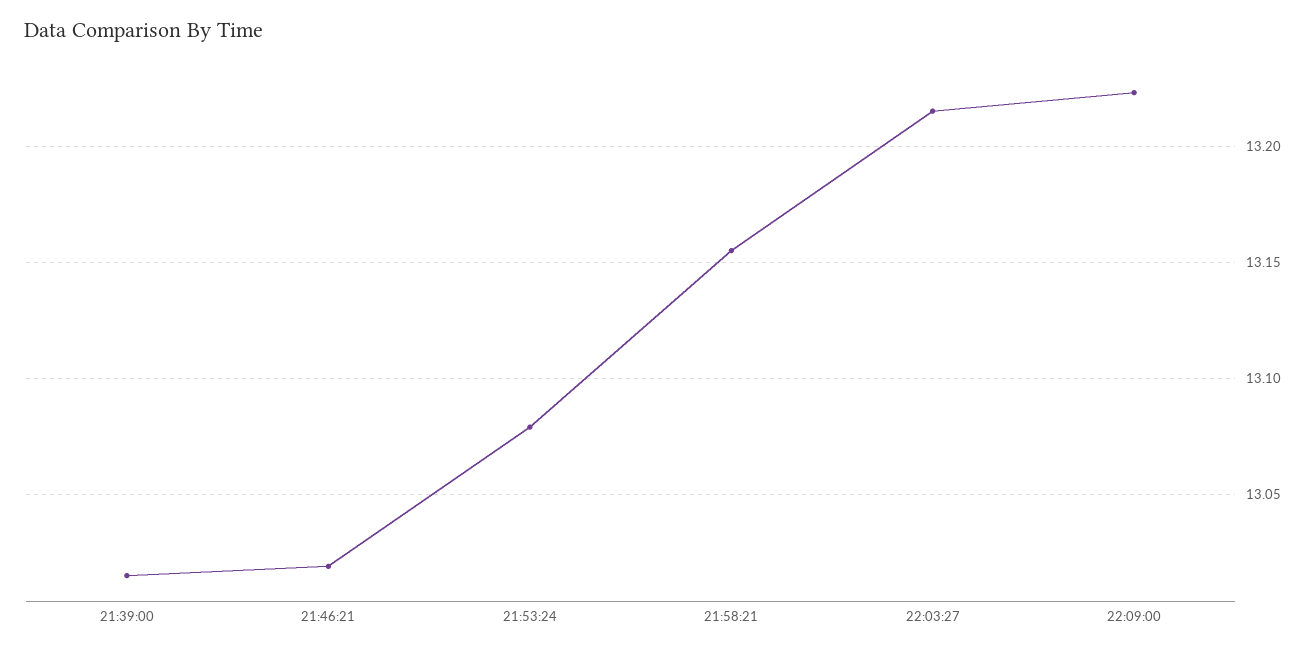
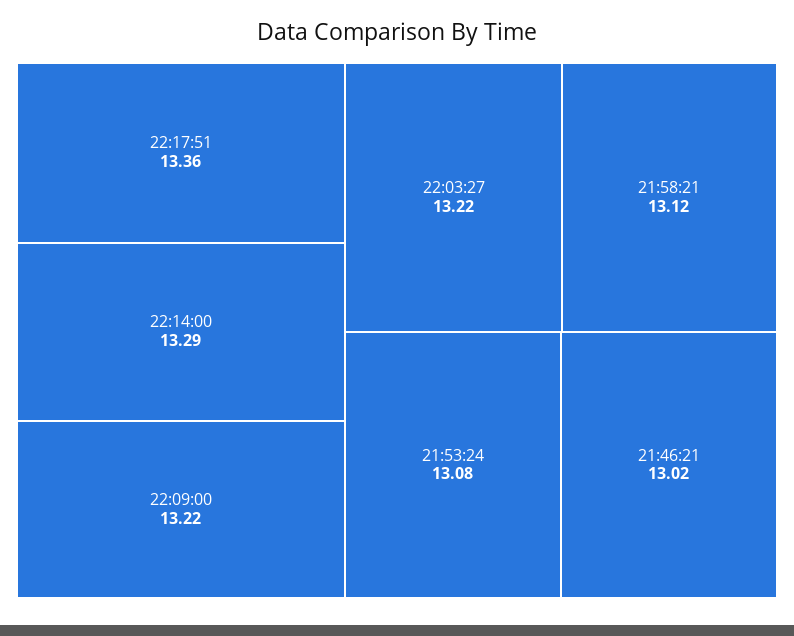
21:39:00: 13.015 -> none
21:58:21: 13.155 -> 13.12
22:17:51: none -> 13.36
22:14:00: none -> 13.29

